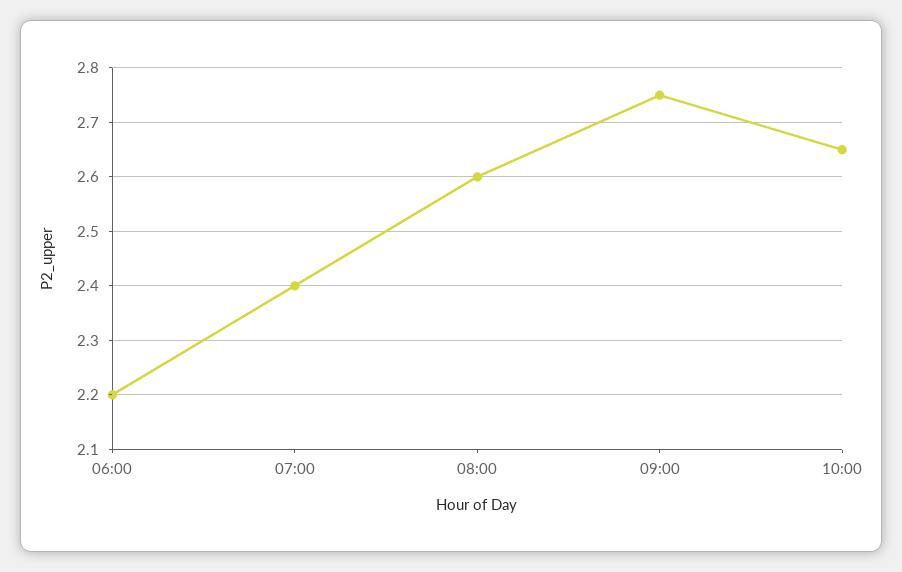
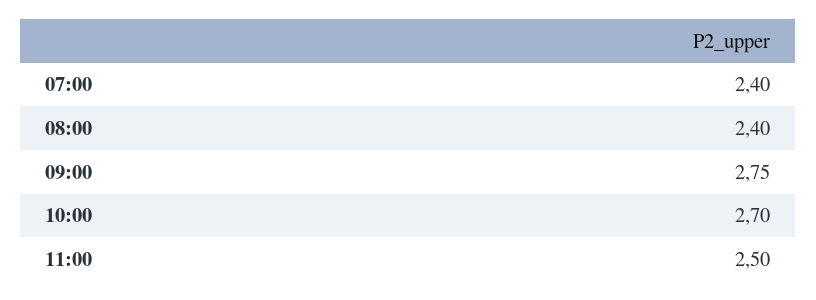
06:00: 2.2 -> none
08:00: 2.6 -> 2.4
10:00: 2.65 -> 2.7
11:00: none -> 2.5

